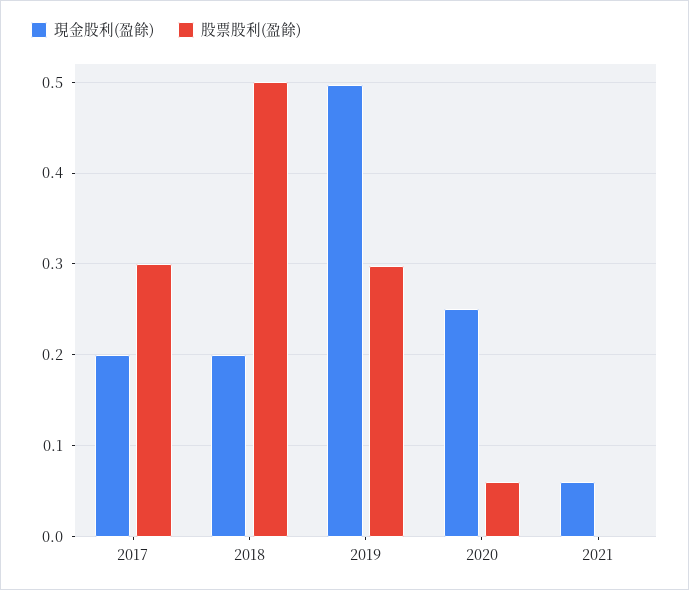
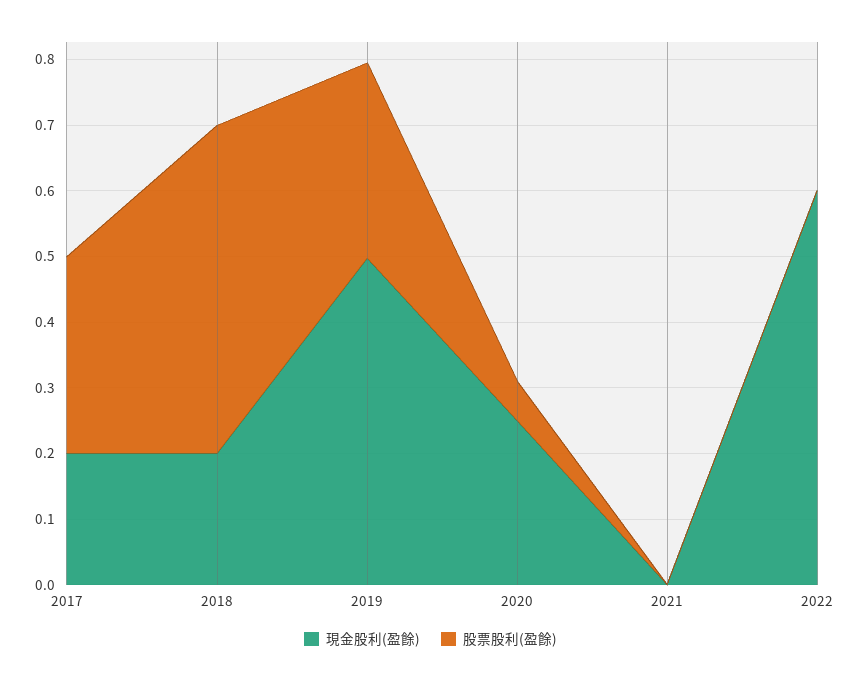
現金股利(盈餘), 2021: 0.06 -> 0
現金股利(盈餘), 2022: none -> 0.6
股票股利(盈餘), 2022: none -> 0

